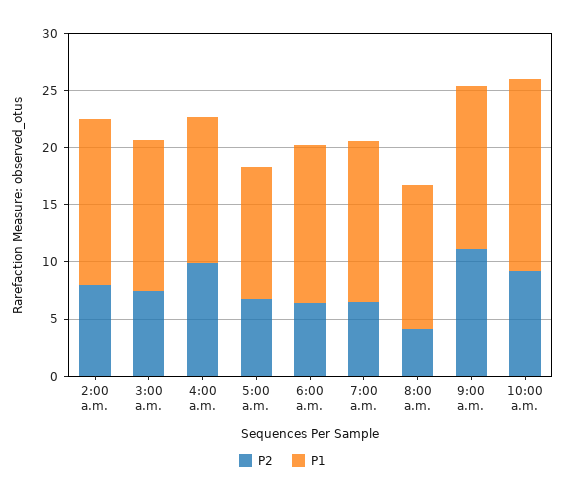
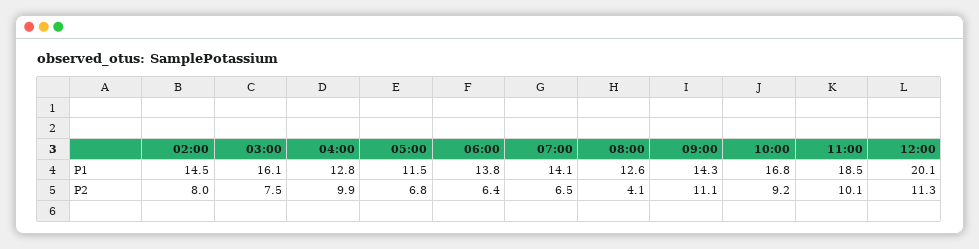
P1, 3:00 a.m.: 13 -> 16.1
P1, 11:00: none -> 18.5
P1, 12:00: none -> 20.1
P2, 11:00: none -> 10.1
P2, 12:00: none -> 11.3

